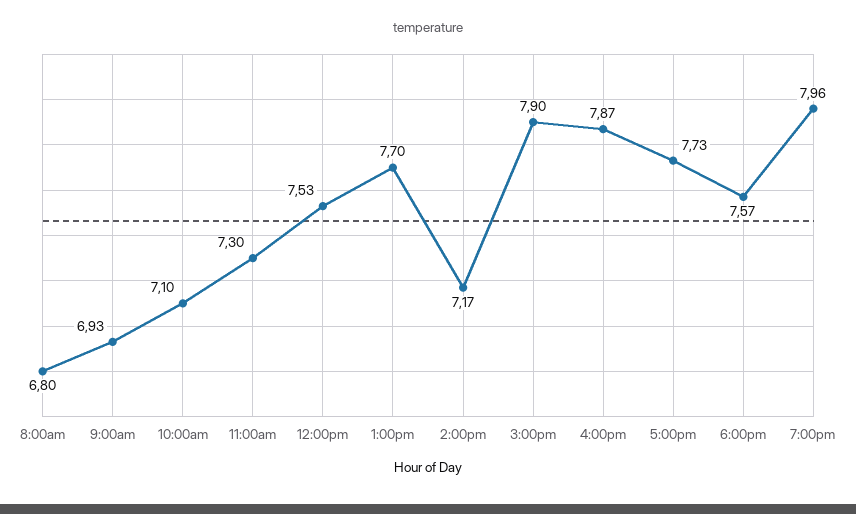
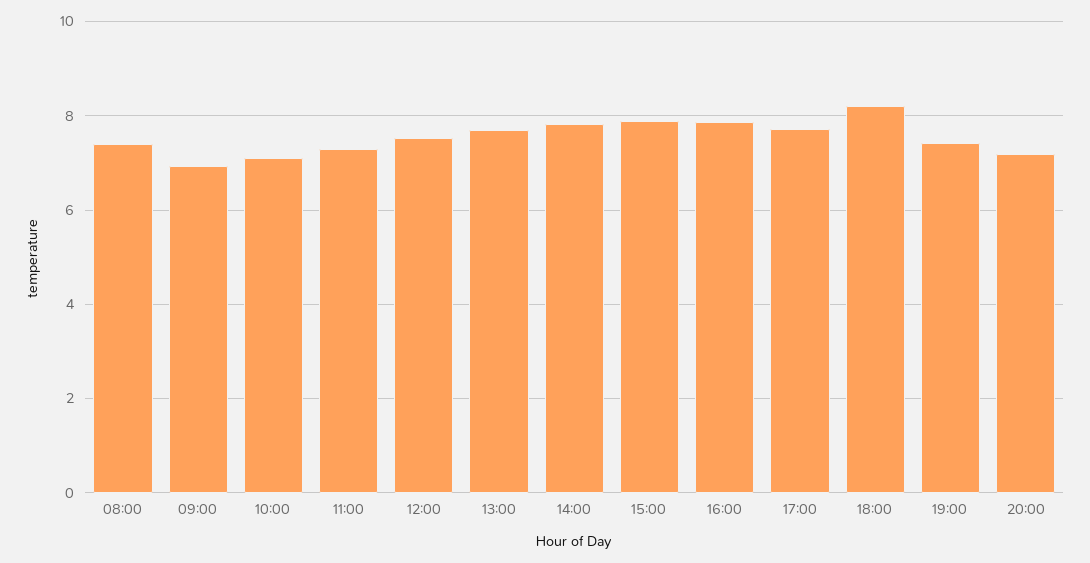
8:00am: 6.8 -> 7.4
2:00pm: 7.17 -> 7.8
6:00pm: 7.57 -> 8.2
7:00pm: 7.96 -> 7.4
20:00: none -> 7.2

